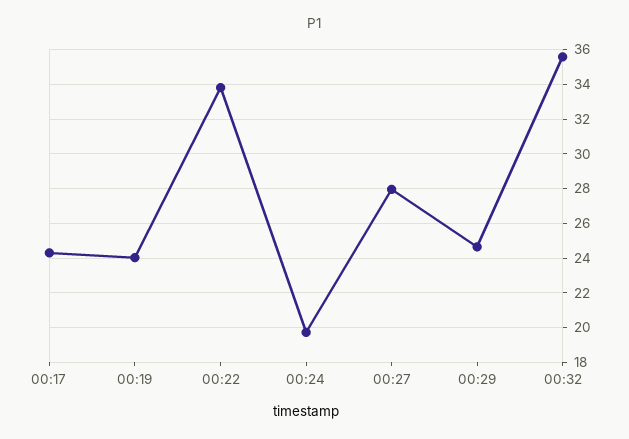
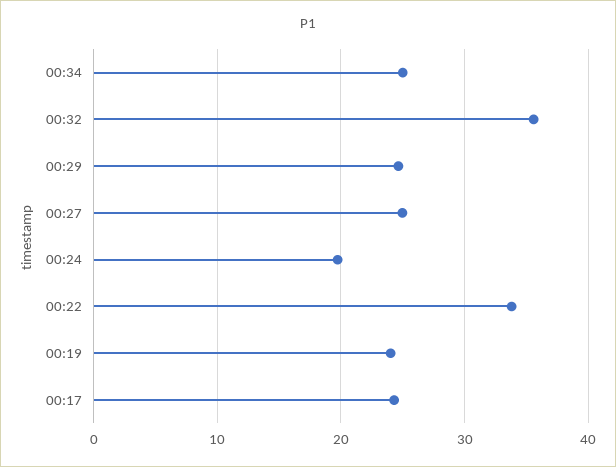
00:27: 28 -> 25
00:34: none -> 25

